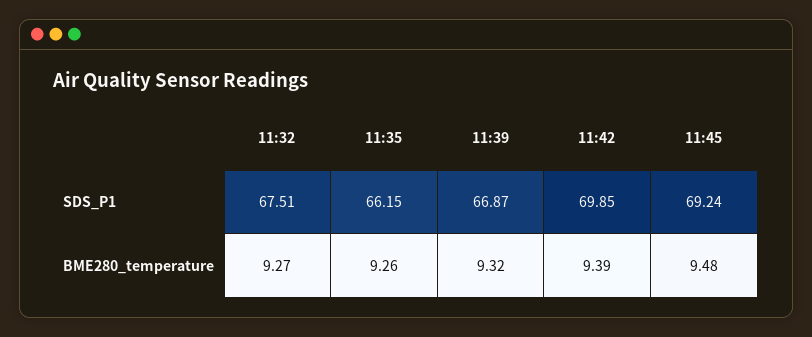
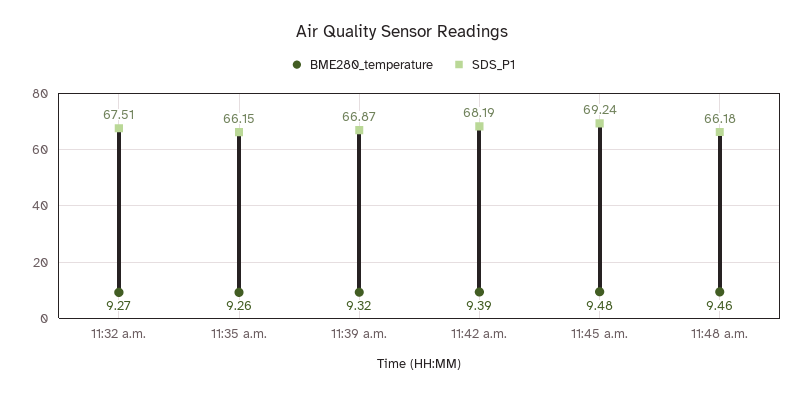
SDS_P1, 11:42: 69.85 -> 68.19
BME280_temperature, 11:48 a.m.: none -> 9.46
SDS_P1, 11:48 a.m.: none -> 66.18

